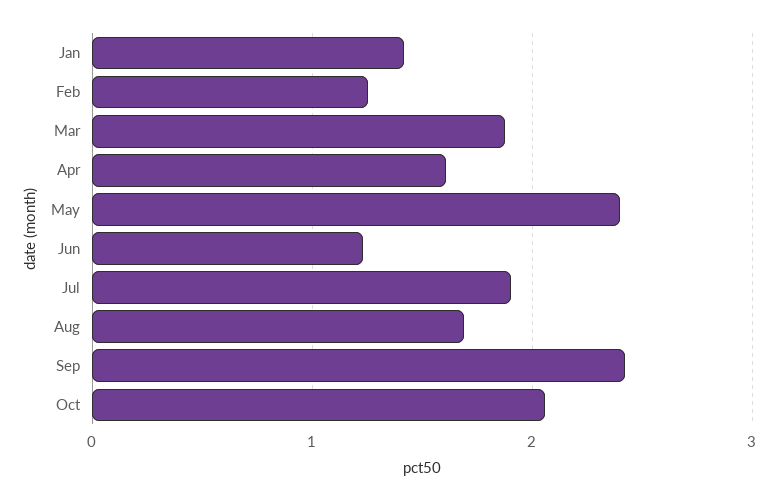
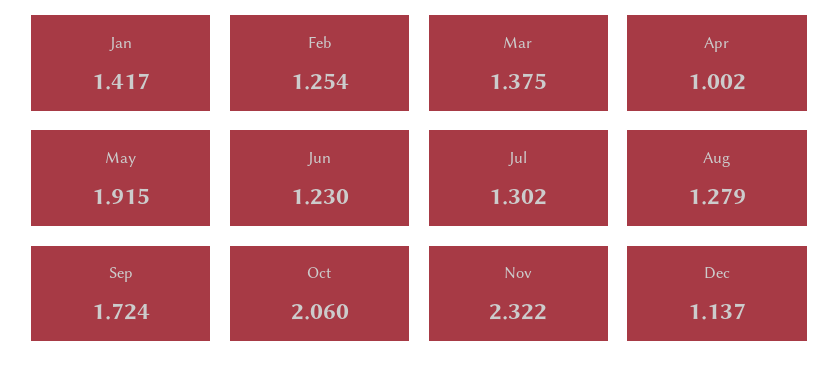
Mar: 1.9 -> 1.375
Apr: 1.6 -> 1.002
May: 2.4 -> 1.915
Jul: 1.9 -> 1.302
Aug: 1.7 -> 1.279
Sep: 2.4 -> 1.724
Nov: none -> 2.322
Dec: none -> 1.137

